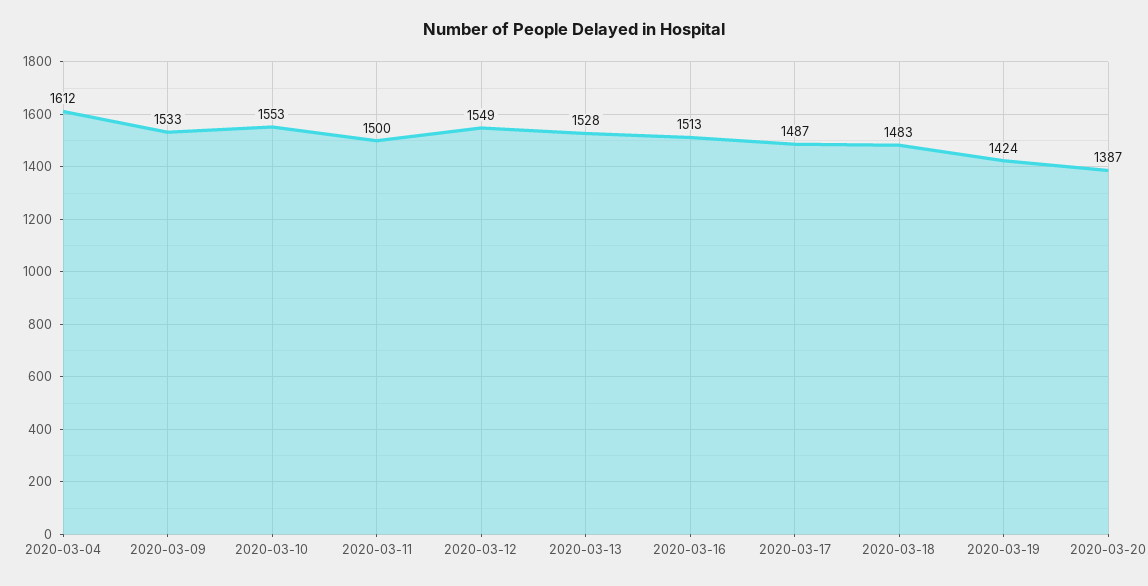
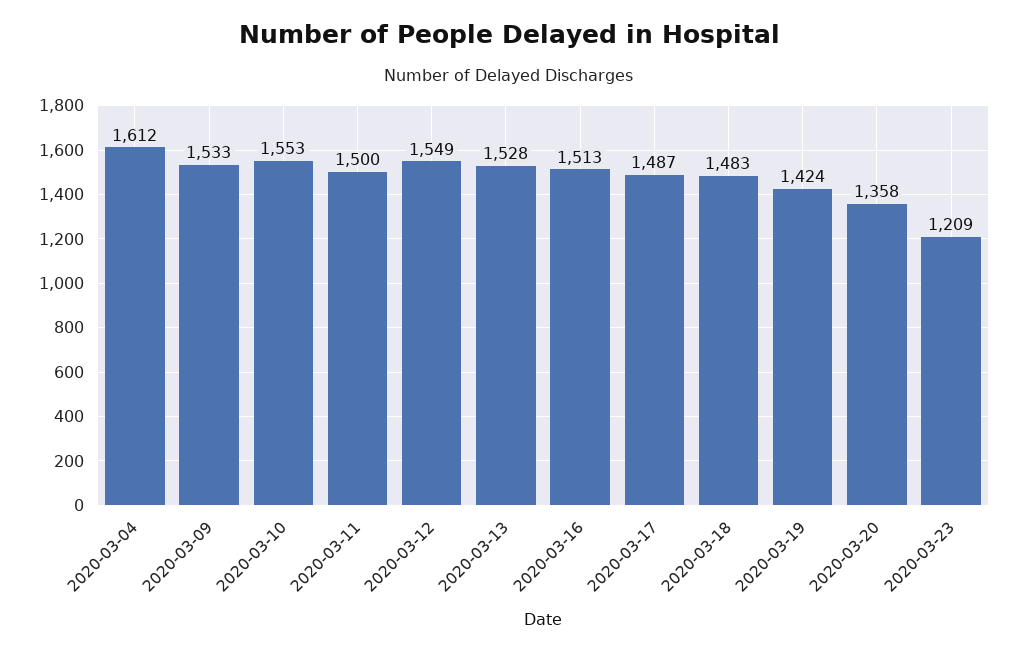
2020-03-20: 1387 -> 1358
2020-03-23: none -> 1209

